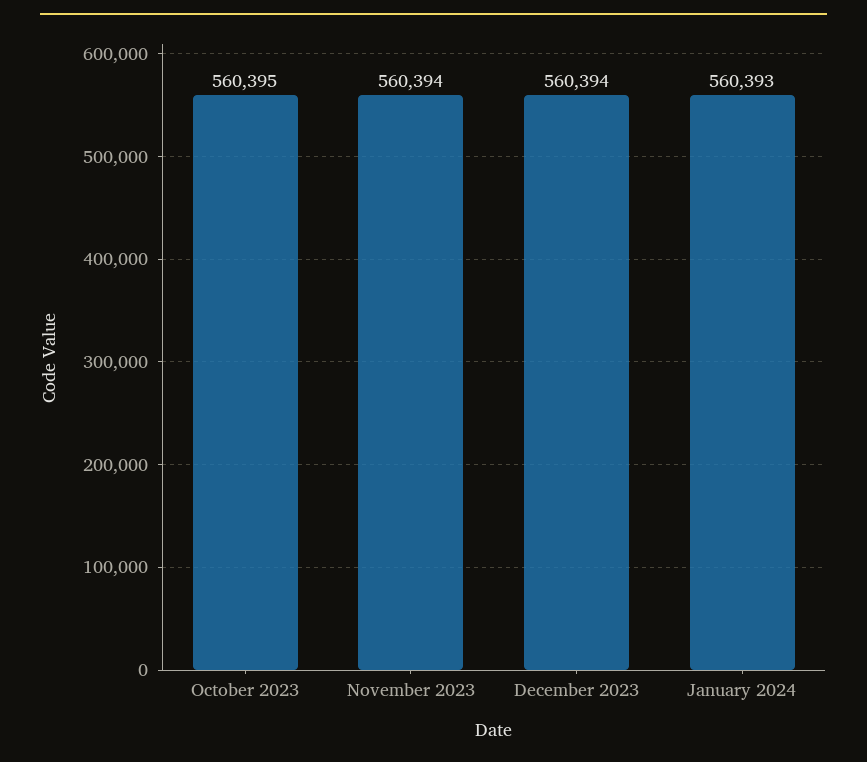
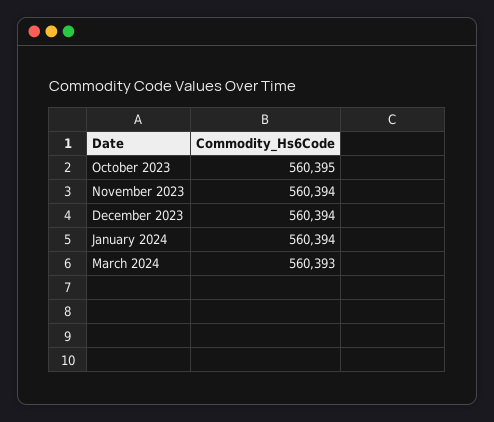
January 2024: 560393 -> 560394
March 2024: none -> 560393

